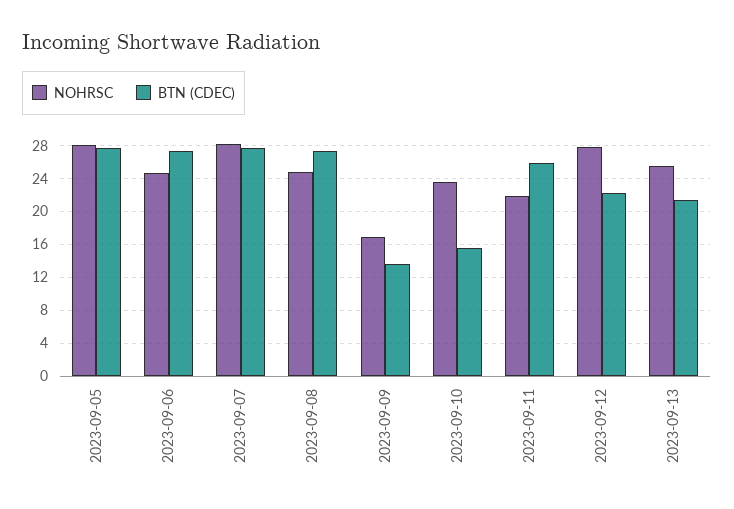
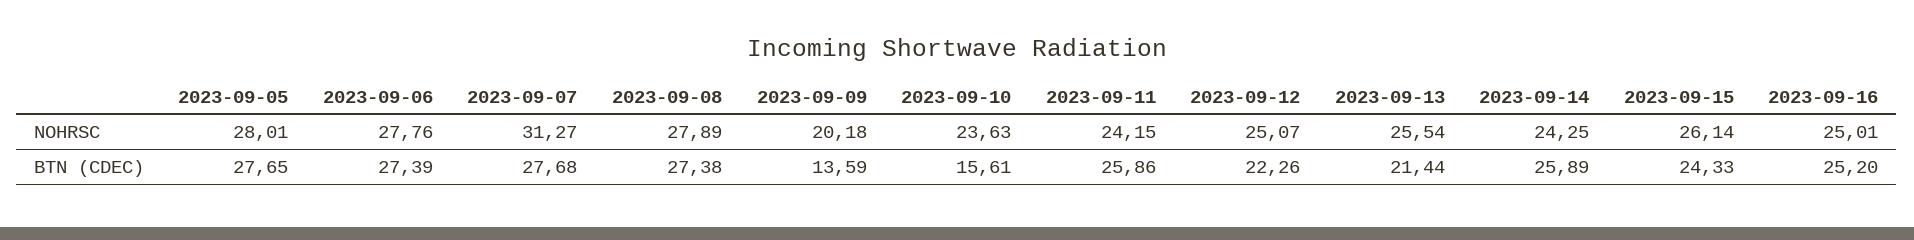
NOHRSC, 2023-09-06: 25 -> 27.76
NOHRSC, 2023-09-07: 28 -> 31.27
NOHRSC, 2023-09-08: 25 -> 27.89
NOHRSC, 2023-09-09: 17 -> 20.18
NOHRSC, 2023-09-11: 22 -> 24.15
NOHRSC, 2023-09-12: 28 -> 25.07
NOHRSC, 2023-09-14: none -> 24.25
NOHRSC, 2023-09-15: none -> 26.14
NOHRSC, 2023-09-16: none -> 25.01
BTN (CDEC), 2023-09-14: none -> 25.89
BTN (CDEC), 2023-09-15: none -> 24.33
BTN (CDEC), 2023-09-16: none -> 25.2

